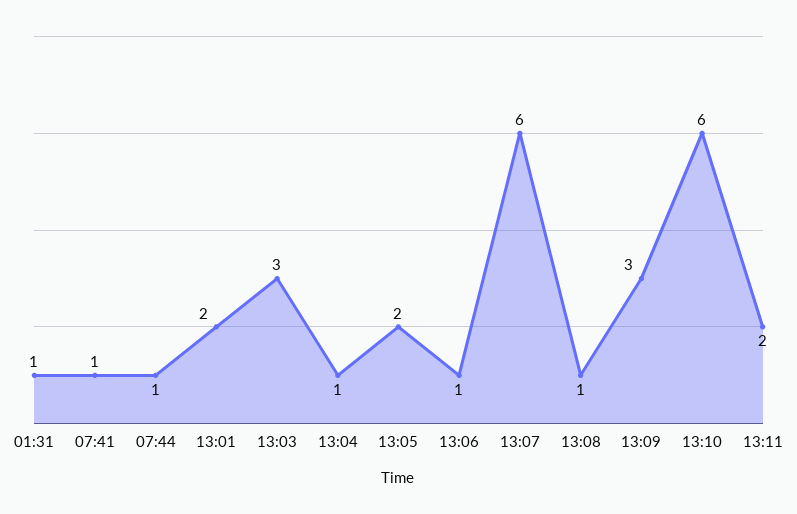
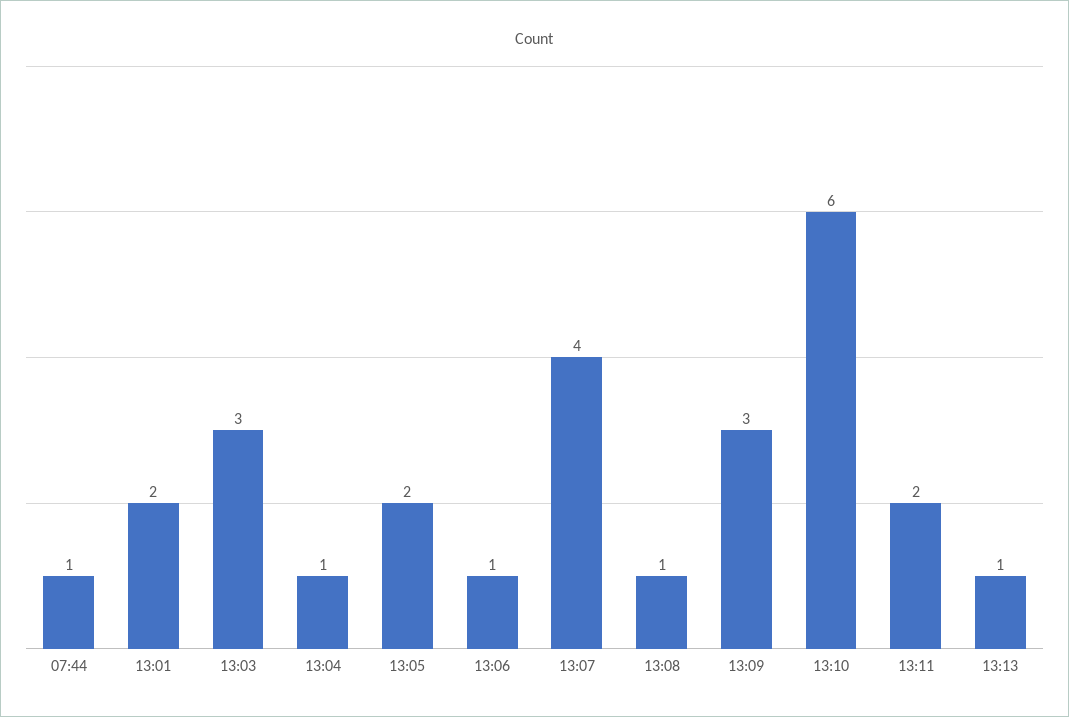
01:31: 1 -> none
07:41: 1 -> none
13:07: 6 -> 4
13:13: none -> 1

